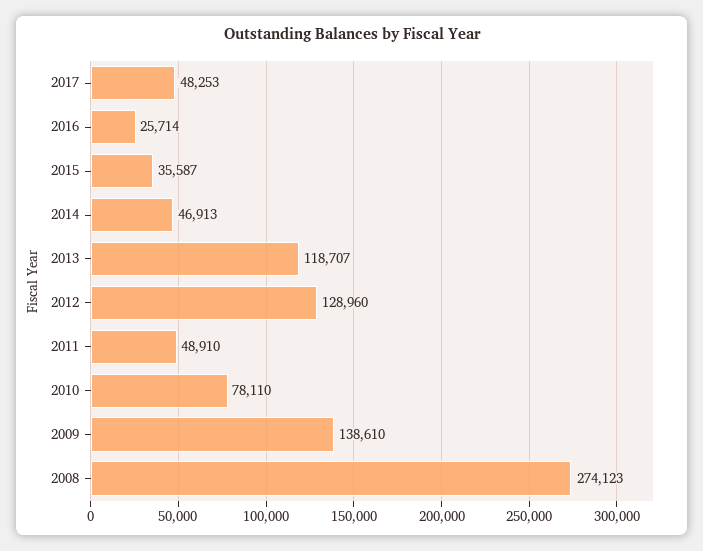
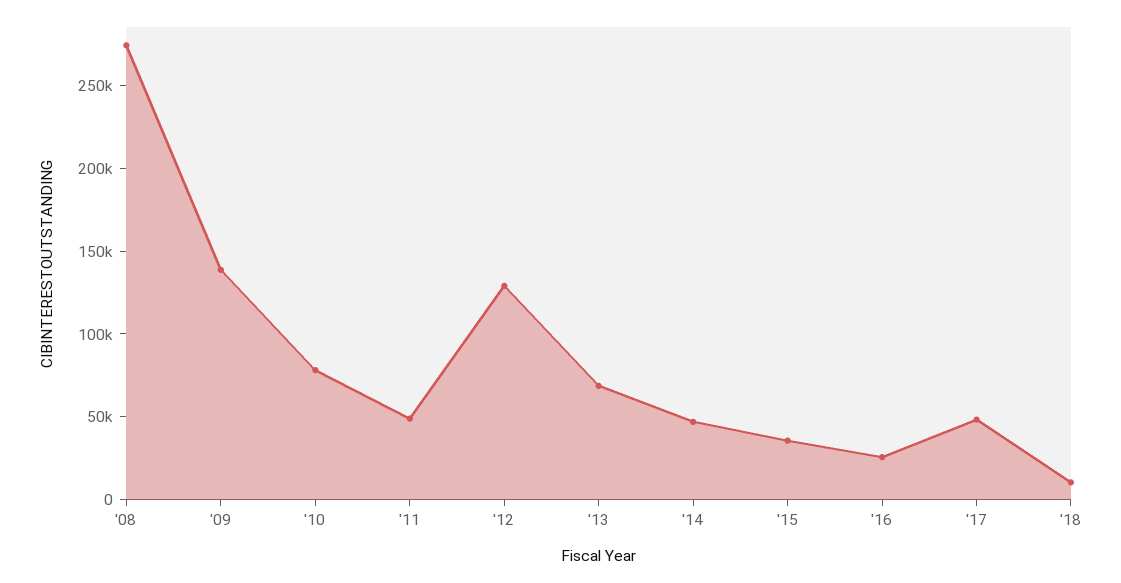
2013: 118707 -> 70000
'18: none -> 10000

